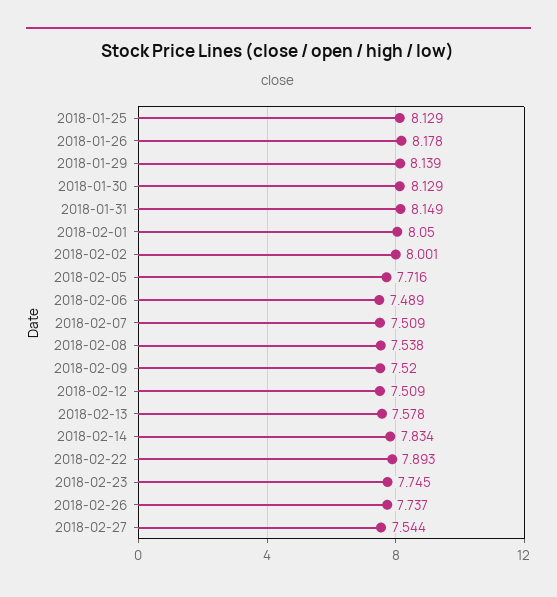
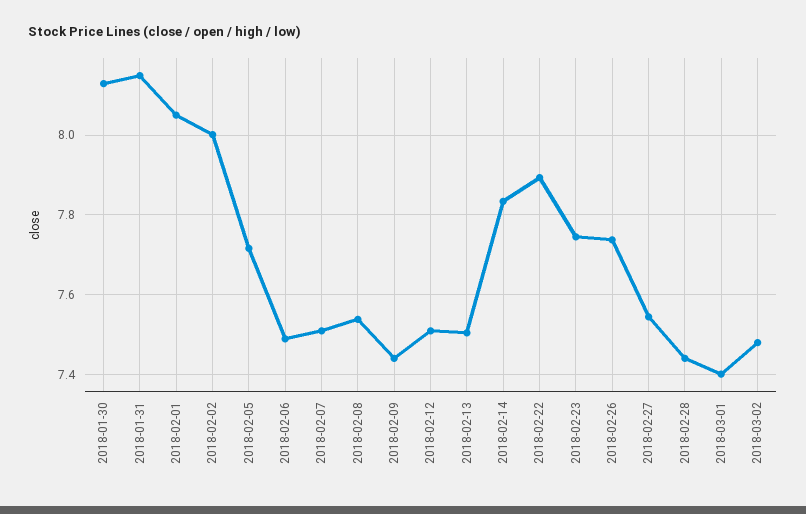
2018-01-25: 8.129 -> none
2018-01-26: 8.178 -> none
2018-01-29: 8.139 -> none
2018-02-09: 7.52 -> 7.44
2018-02-13: 7.578 -> 7.5
2018-02-28: none -> 7.44
2018-03-01: none -> 7.4
2018-03-02: none -> 7.48

